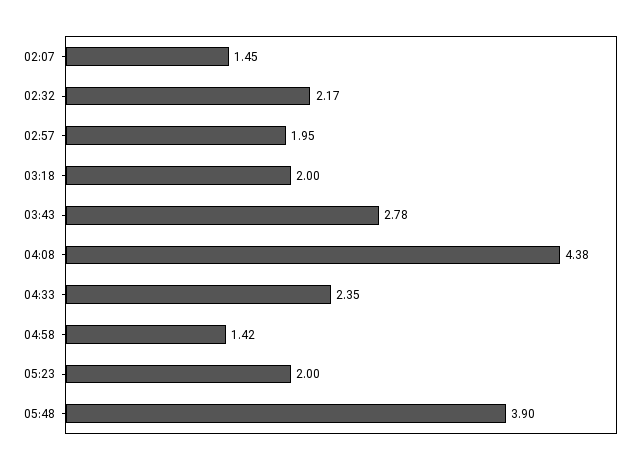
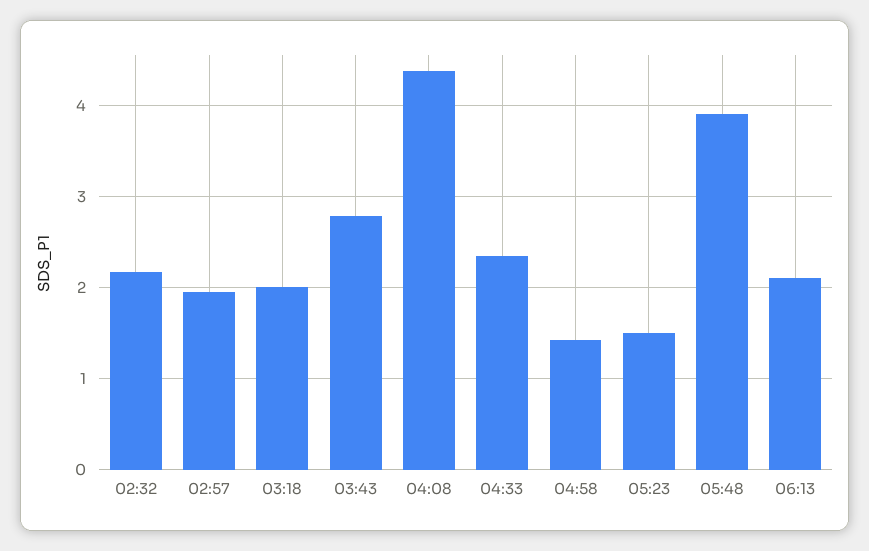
02:07: 1.45 -> none
05:23: 2 -> 1.5
06:13: none -> 2.1

